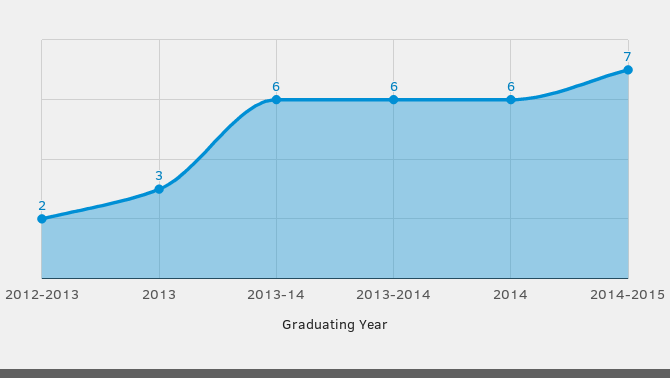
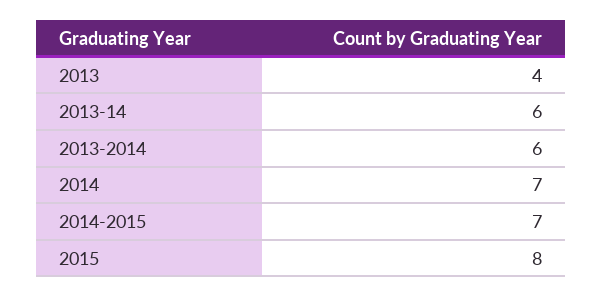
2012-2013: 2 -> none
2013: 3 -> 4
2014: 6 -> 7
2015: none -> 8

